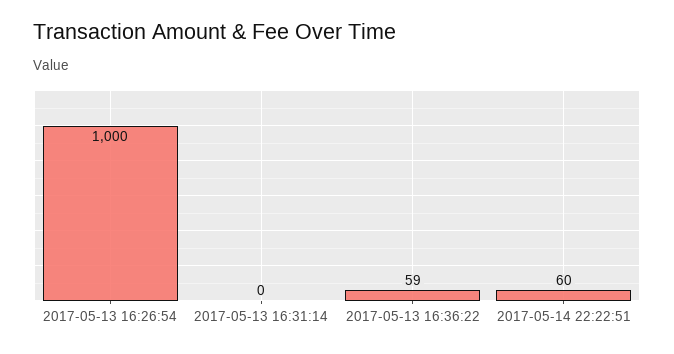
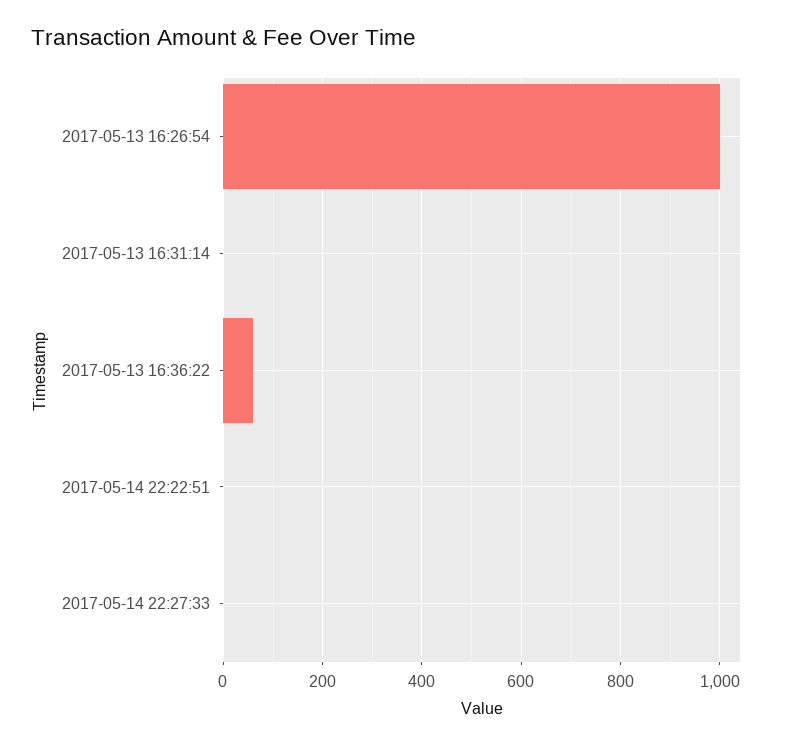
2017-05-14 22:22:51: 60 -> 0
2017-05-14 22:27:33: none -> 0

